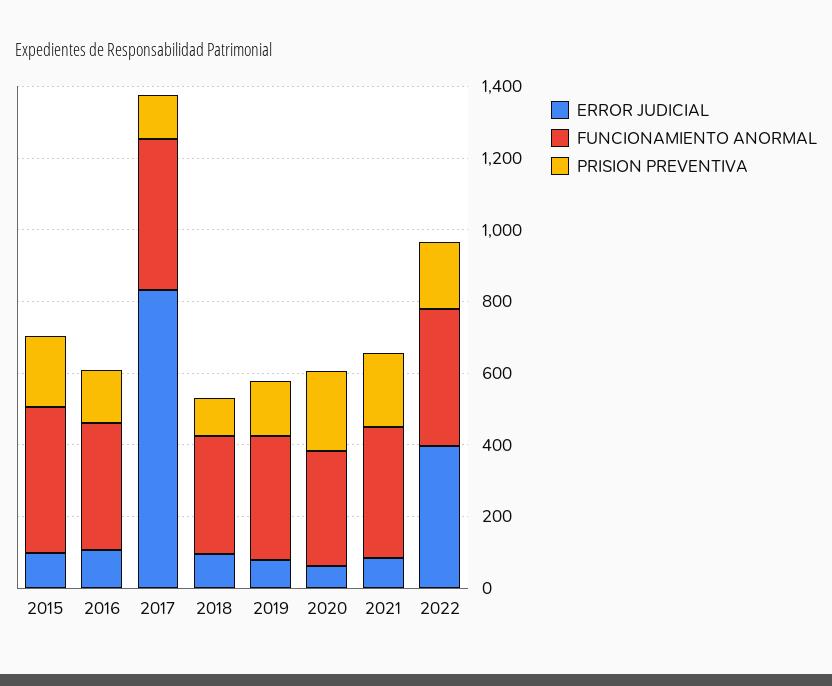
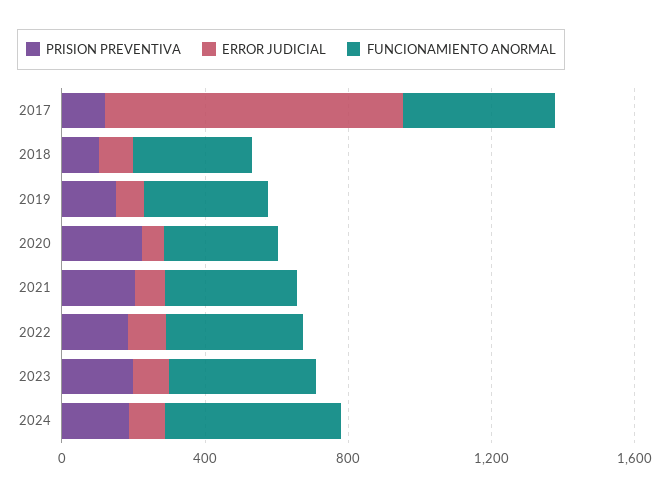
ERROR JUDICIAL, 2015: 100 -> none
FUNCIONAMIENTO ANORMAL, 2015: 400 -> none
PRISION PREVENTIVA, 2015: 200 -> none
ERROR JUDICIAL, 2016: 100 -> none
FUNCIONAMIENTO ANORMAL, 2016: 350 -> none
PRISION PREVENTIVA, 2016: 150 -> none
ERROR JUDICIAL, 2022: 400 -> 100
PRISION PREVENTIVA, 2023: none -> 200
ERROR JUDICIAL, 2023: none -> 100
FUNCIONAMIENTO ANORMAL, 2023: none -> 400
PRISION PREVENTIVA, 2024: none -> 200
ERROR JUDICIAL, 2024: none -> 100
FUNCIONAMIENTO ANORMAL, 2024: none -> 500

